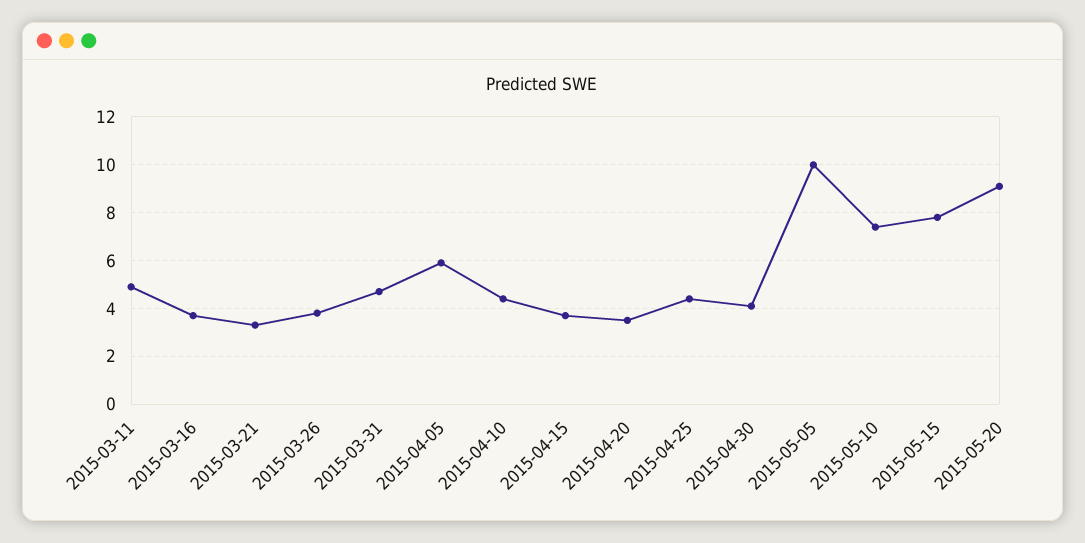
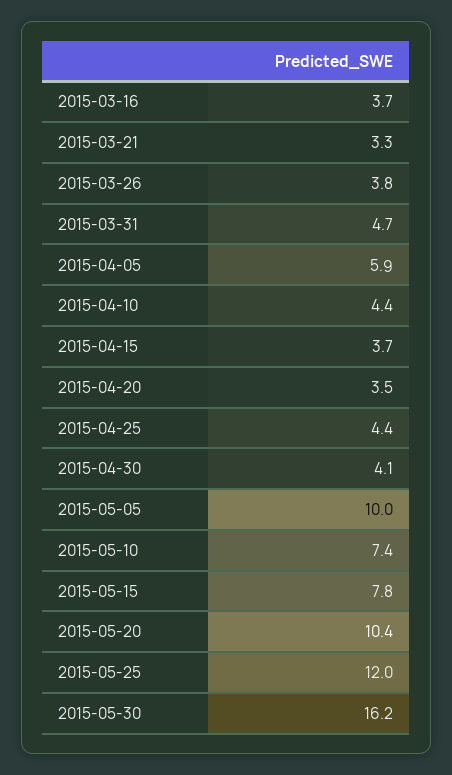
2015-03-11: 5 -> none
2015-05-20: 9 -> 10.4
2015-05-25: none -> 12
2015-05-30: none -> 16.2

